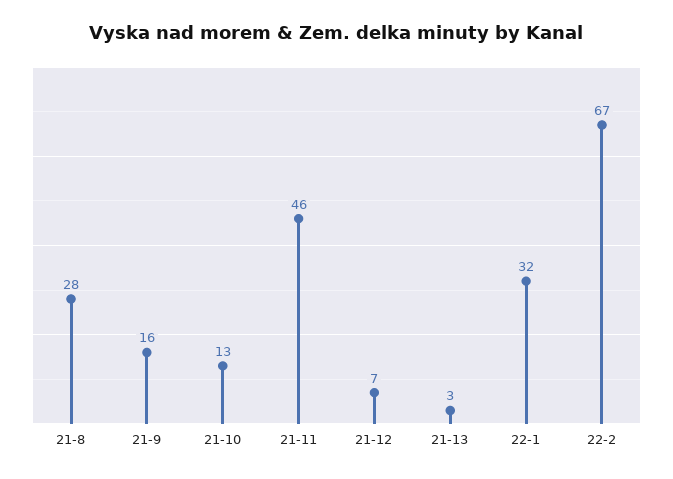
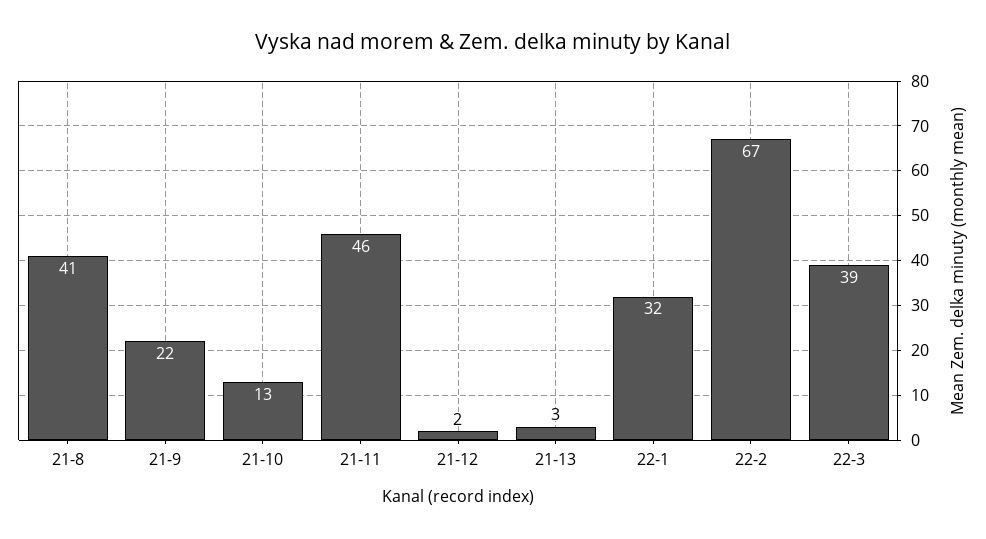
21-8: 28 -> 41
21-9: 16 -> 22
21-12: 7 -> 2
22-3: none -> 39

